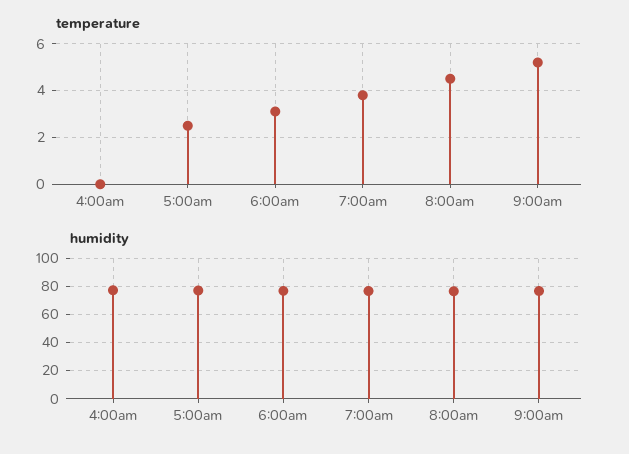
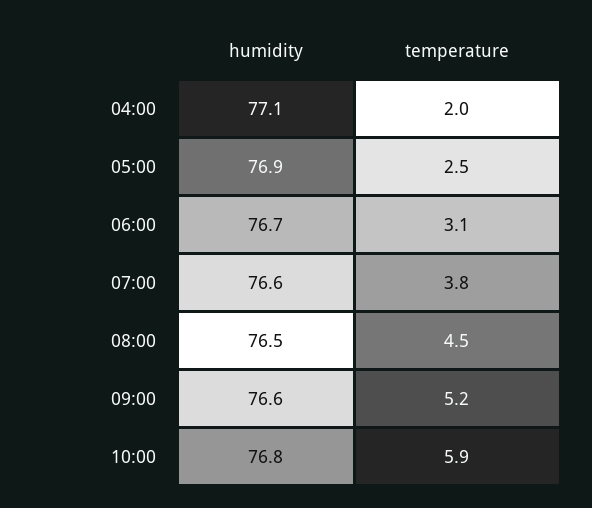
temperature, 4:00am: 0 -> 2
humidity, 10:00: none -> 76.8
temperature, 10:00: none -> 5.9

